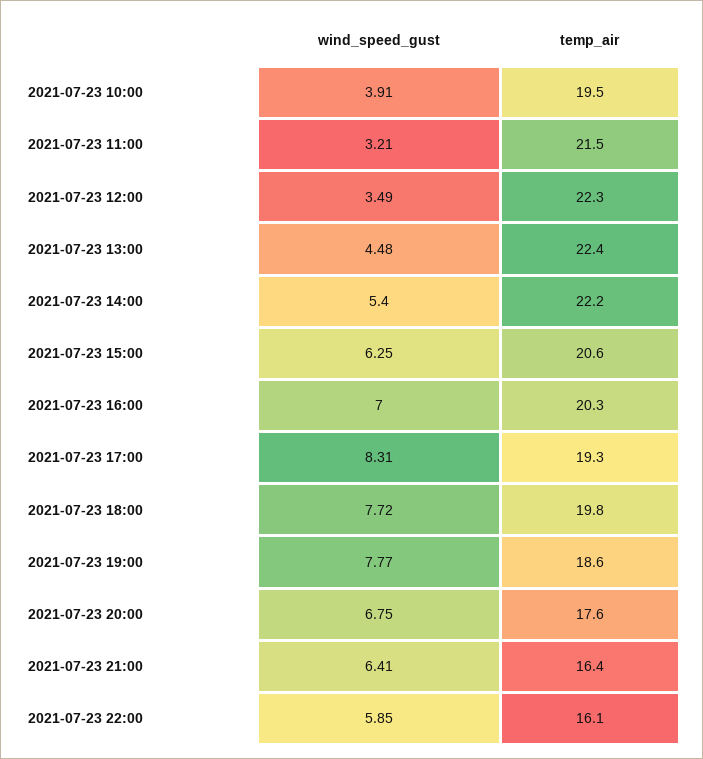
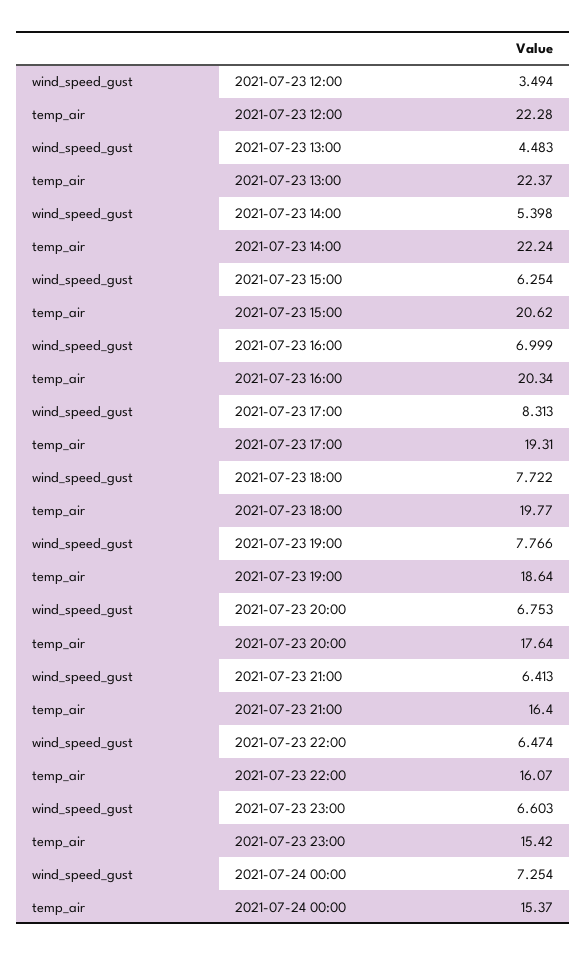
wind_speed_gust, 2021-07-23 10:00: 3.91 -> none
temp_air, 2021-07-23 10:00: 19.5 -> none
wind_speed_gust, 2021-07-23 11:00: 3.21 -> none
temp_air, 2021-07-23 11:00: 21.5 -> none
wind_speed_gust, 2021-07-23 22:00: 5.85 -> 6.474
wind_speed_gust, 2021-07-23 23:00: none -> 6.603
temp_air, 2021-07-23 23:00: none -> 15.42
wind_speed_gust, 2021-07-24 00:00: none -> 7.254
temp_air, 2021-07-24 00:00: none -> 15.37

